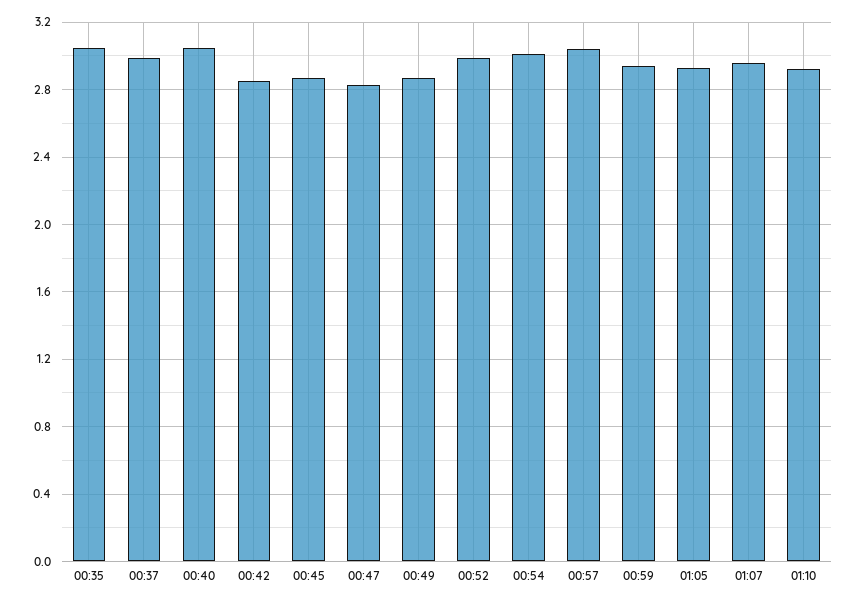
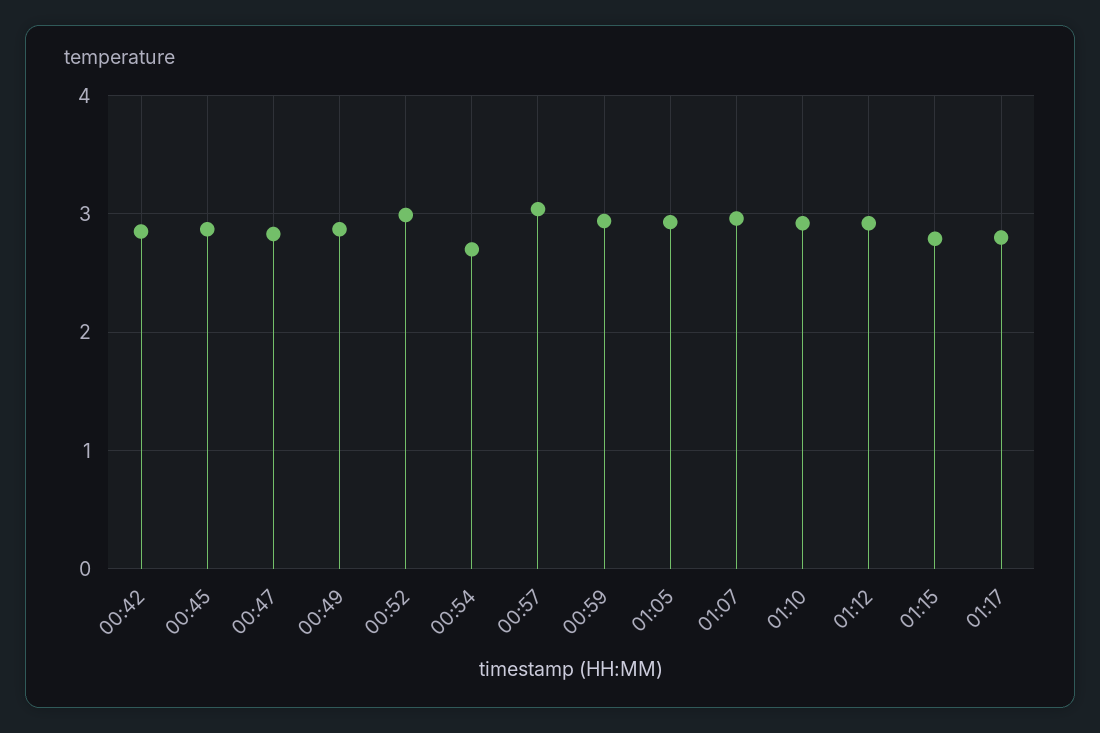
00:35: 3.05 -> none
00:37: 3 -> none
00:40: 3.05 -> none
00:54: 3 -> 2.7
01:12: none -> 2.9
01:15: none -> 2.8
01:17: none -> 2.8

